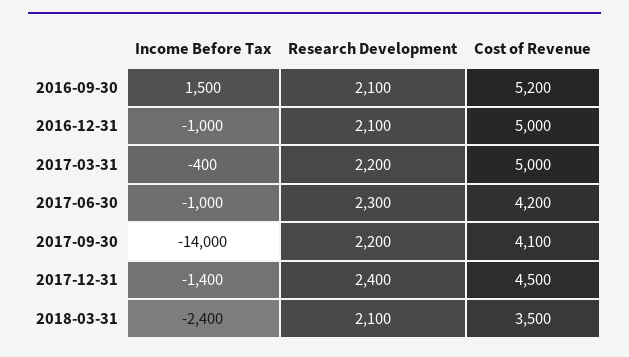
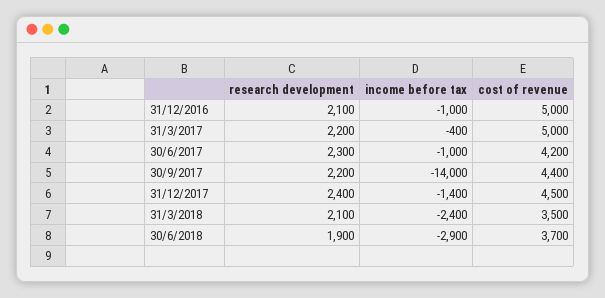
Income Before Tax, 2016-09-30: 1500 -> none
Research Development, 2016-09-30: 2100 -> none
Cost of Revenue, 2016-09-30: 5200 -> none
Cost of Revenue, 2017-09-30: 4100 -> 4400
Research Development, 30/6/2018: none -> 1900
Income Before Tax, 30/6/2018: none -> -2900
Cost of Revenue, 30/6/2018: none -> 3700

